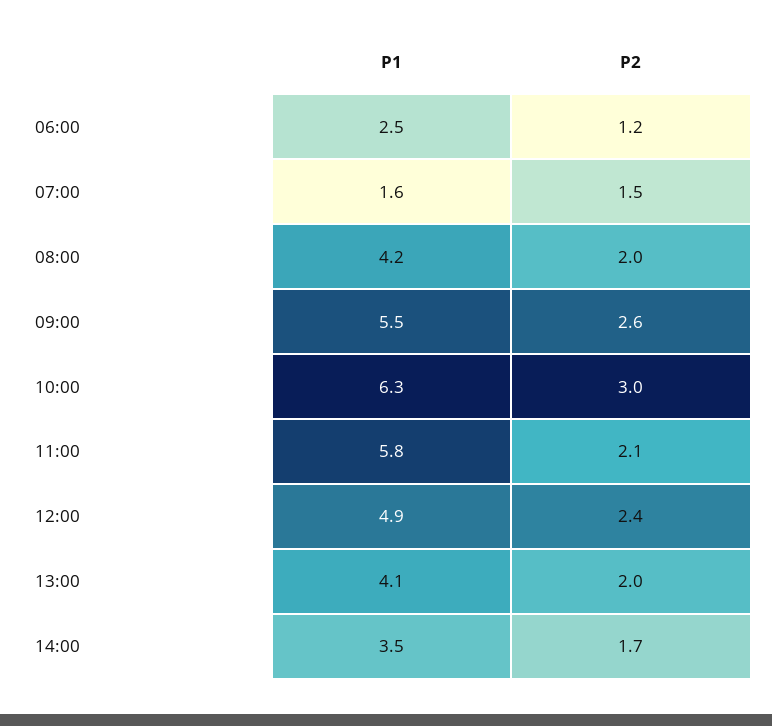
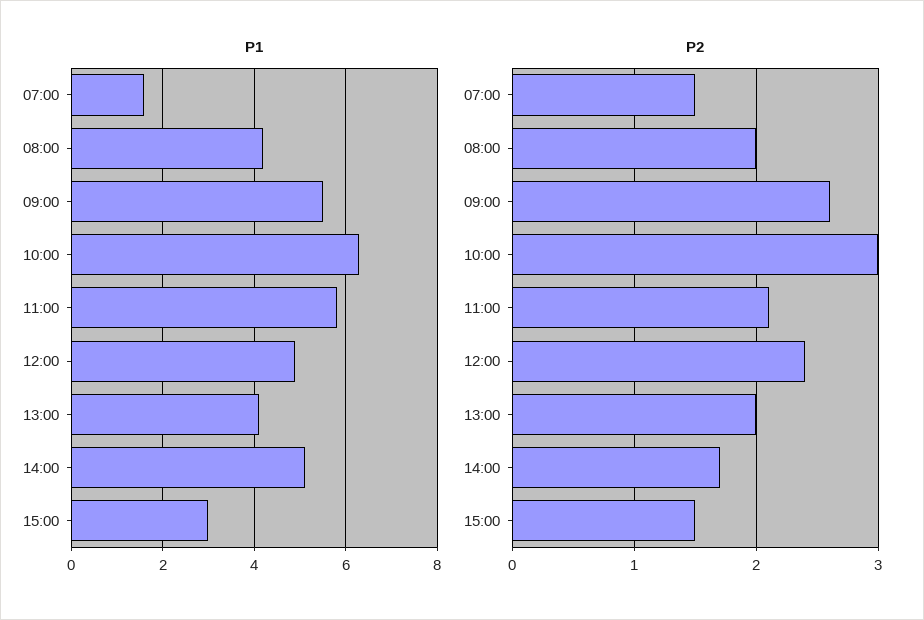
P1, 06:00: 2.5 -> none
P2, 06:00: 1.2 -> none
P1, 14:00: 3.5 -> 5
P1, 15:00: none -> 3
P2, 15:00: none -> 1.5

